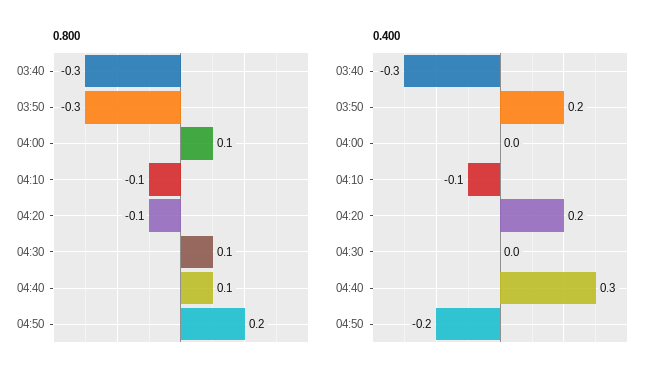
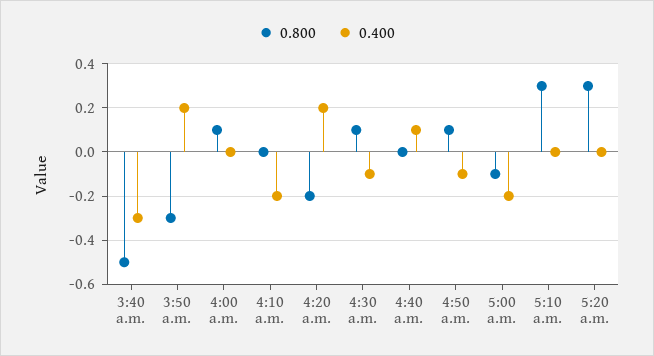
0.800, 03:40: -0.3 -> -0.5
0.800, 04:10: -0.1 -> 0
0.800, 04:20: -0.1 -> -0.2
0.800, 04:40: 0.1 -> 0
0.800, 04:50: 0.2 -> 0.1
0.400, 04:10: -0.1 -> -0.2
0.400, 04:30: 0 -> -0.1
0.400, 04:40: 0.3 -> 0.1
0.400, 04:50: -0.2 -> -0.1
0.800, 5:00 a.m.: none -> -0.1
0.400, 5:00 a.m.: none -> -0.2
0.800, 5:10 a.m.: none -> 0.3
0.400, 5:10 a.m.: none -> 0
0.800, 5:20 a.m.: none -> 0.3
0.400, 5:20 a.m.: none -> 0

